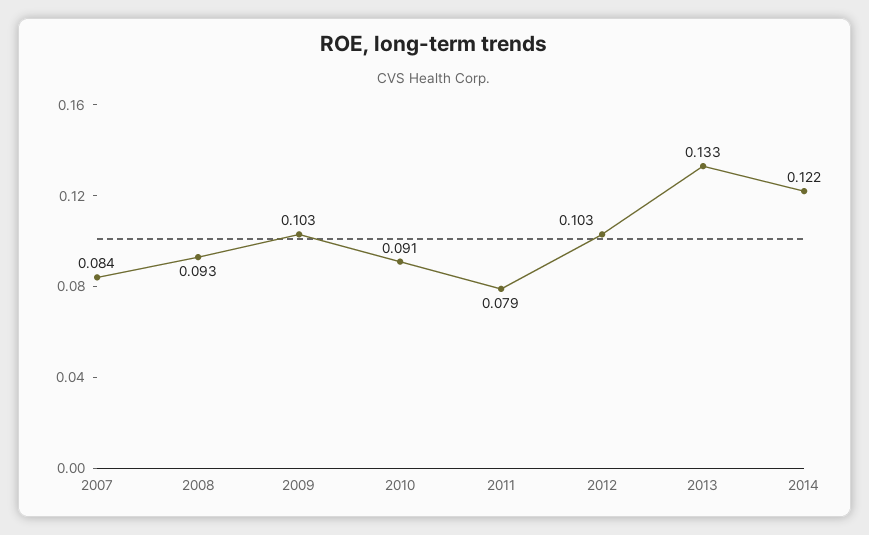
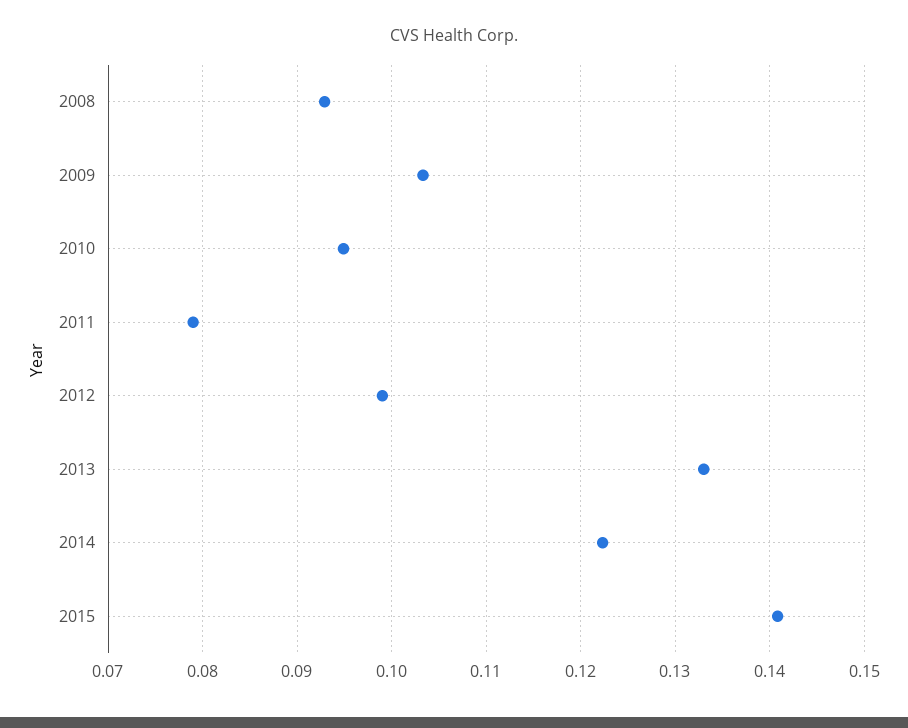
2007: 0.084 -> none
2010: 0.091 -> 0.095
2012: 0.103 -> 0.099
2015: none -> 0.141

